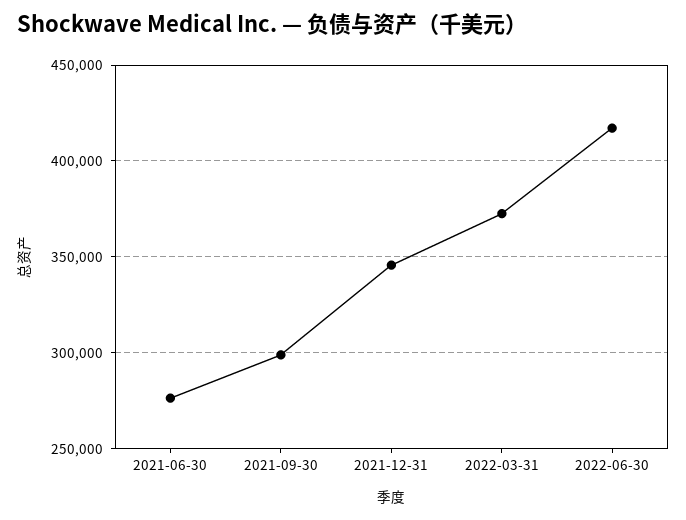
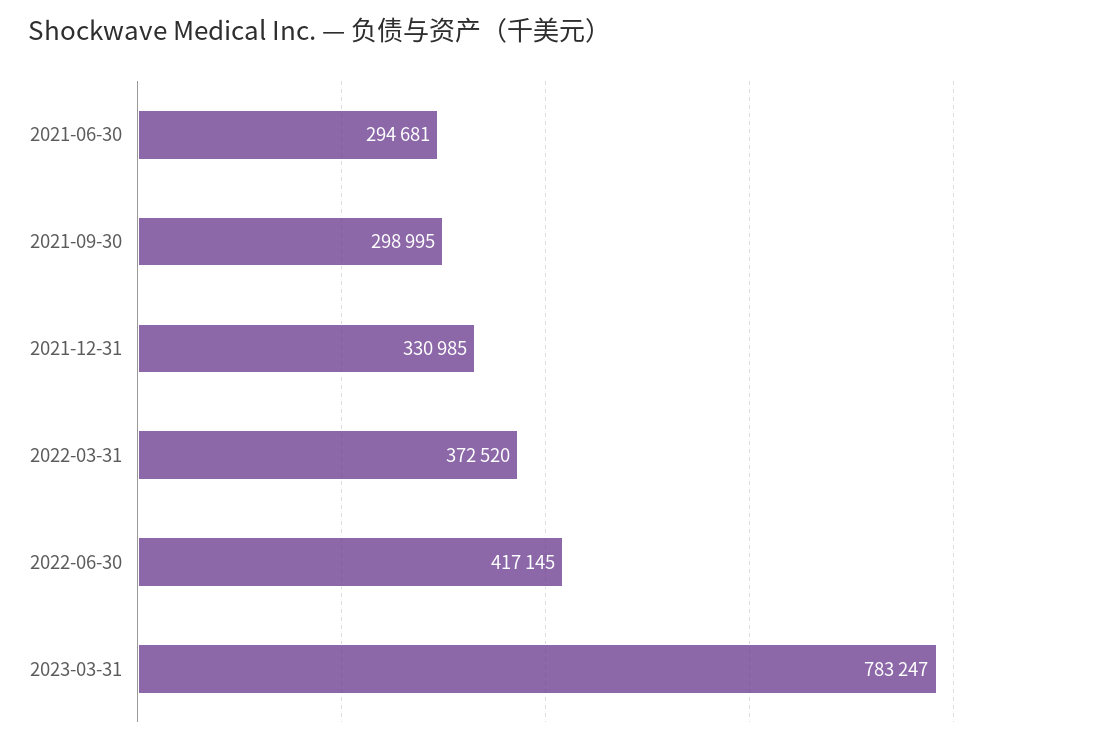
2021-06-30: 275000 -> 294681
2021-12-31: 345000 -> 330985
2023-03-31: none -> 783247

